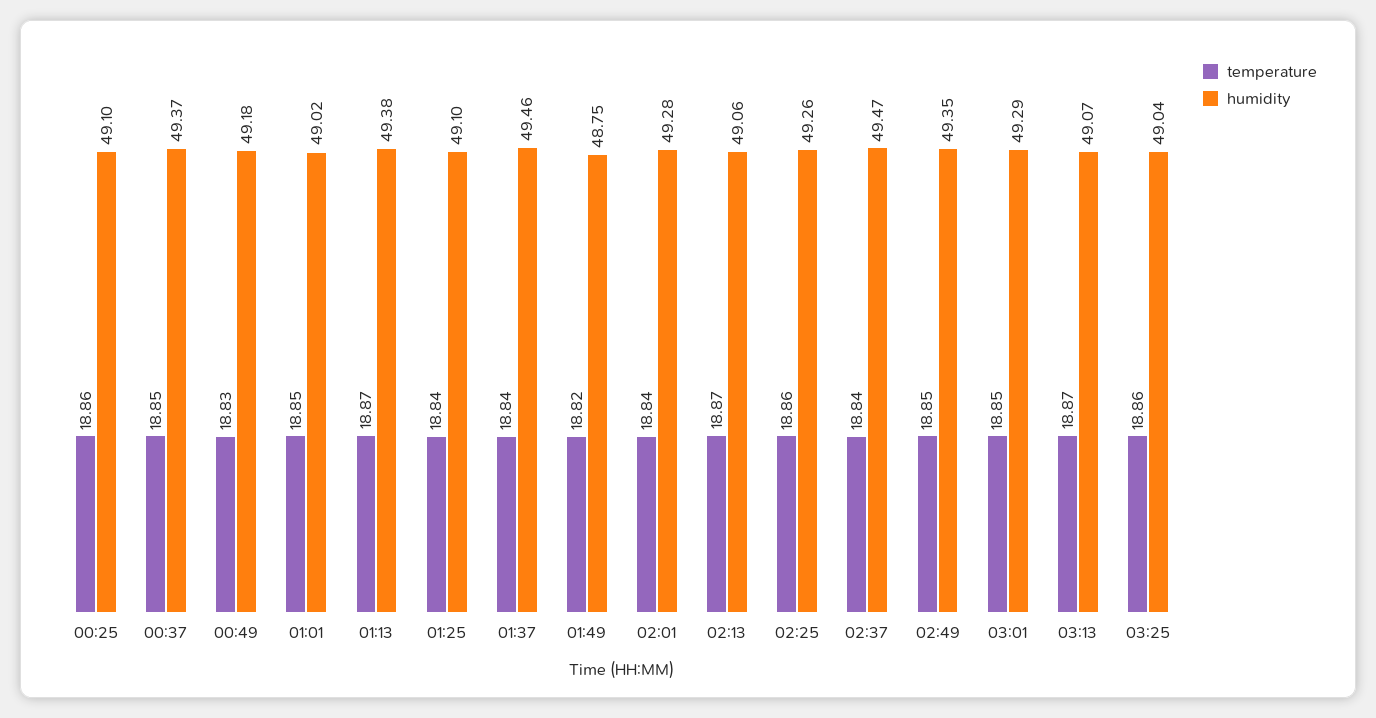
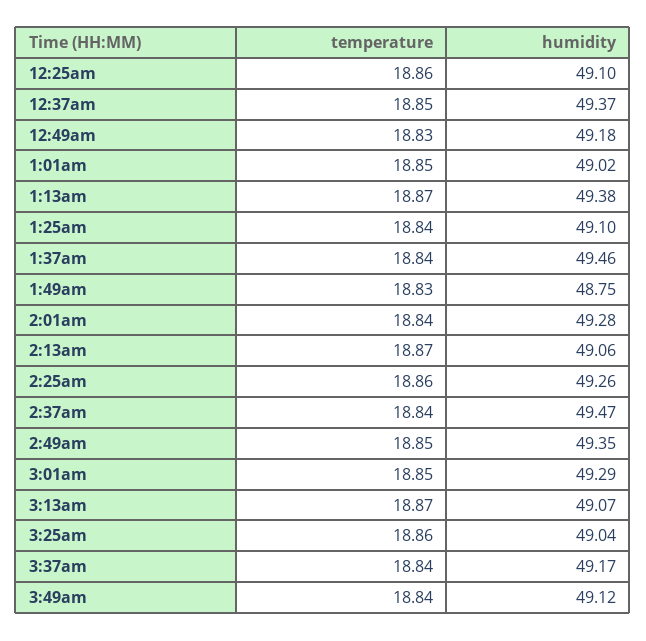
temperature, 01:49: 18.82 -> 18.83
temperature, 3:37am: none -> 18.84
humidity, 3:37am: none -> 49.17
temperature, 3:49am: none -> 18.84
humidity, 3:49am: none -> 49.12

